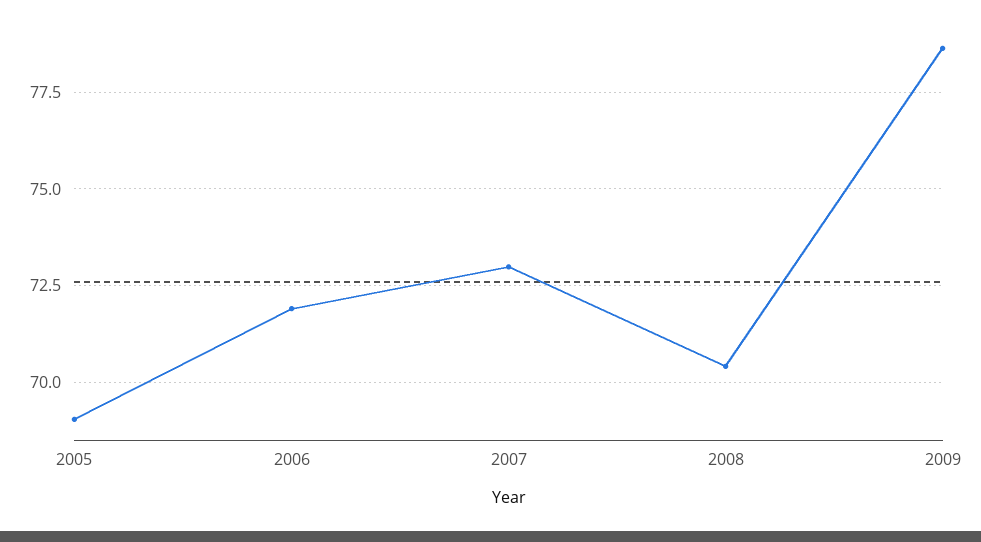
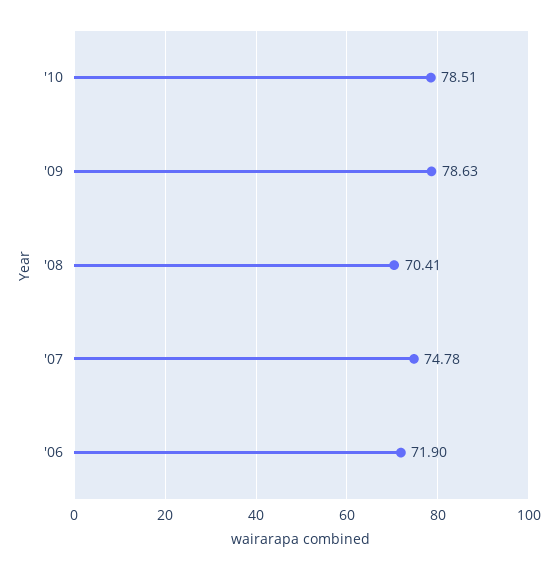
2005: 69 -> none
2007: 73 -> 74.78
'10: none -> 78.51

